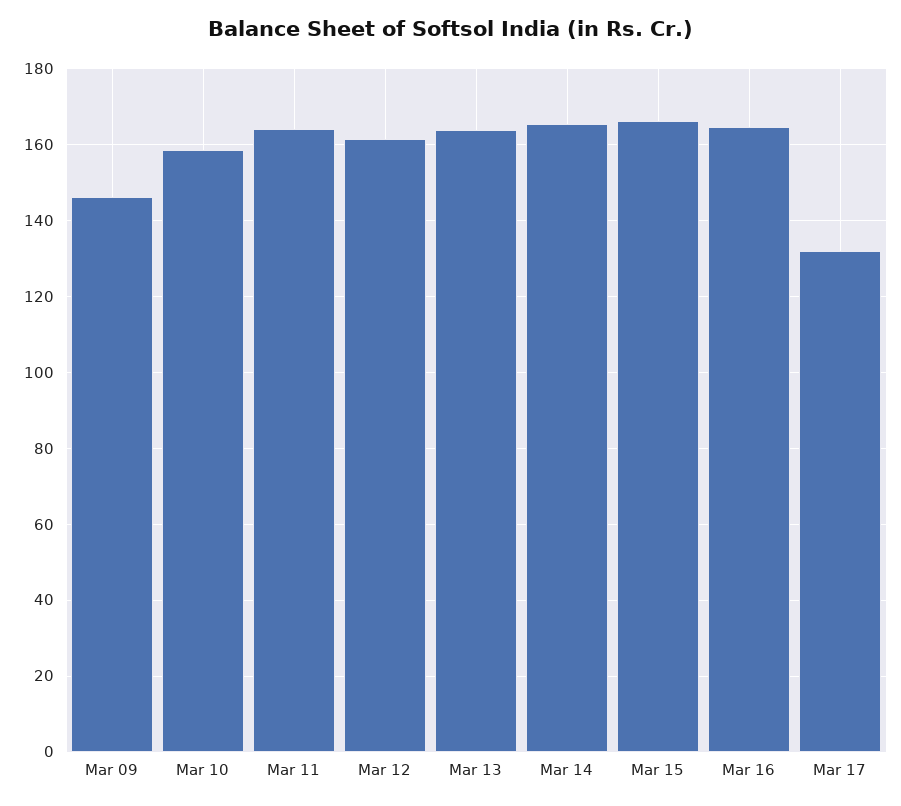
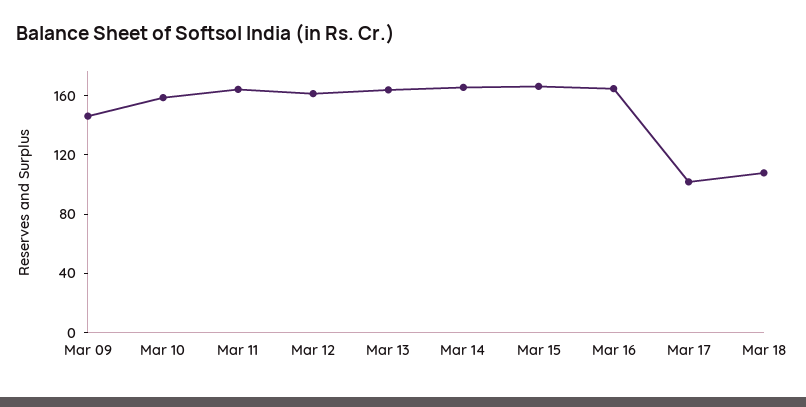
Mar 17: 132 -> 100
Mar 18: none -> 110

